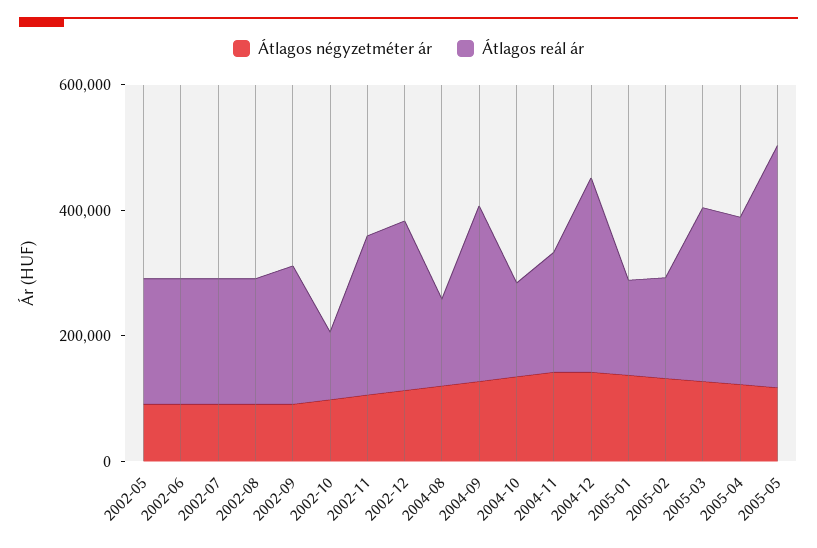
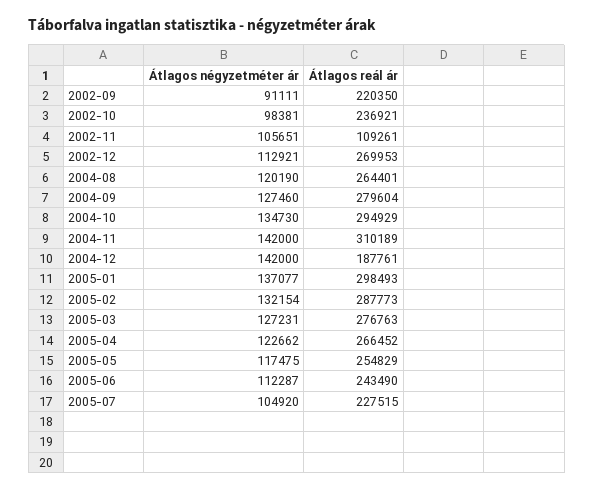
Átlagos négyzetméter ár, 2002-05: 100000 -> none
Átlagos reál ár, 2002-05: 200000 -> none
Átlagos négyzetméter ár, 2002-06: 100000 -> none
Átlagos reál ár, 2002-06: 200000 -> none
Átlagos négyzetméter ár, 2002-07: 100000 -> none
Átlagos reál ár, 2002-07: 200000 -> none
Átlagos négyzetméter ár, 2002-08: 100000 -> none
Átlagos reál ár, 2002-08: 200000 -> none
Átlagos reál ár, 2002-10: 100000 -> 236921
Átlagos reál ár, 2002-11: 250000 -> 109261
Átlagos reál ár, 2004-08: 150000 -> 264401
Átlagos reál ár, 2004-10: 150000 -> 294929
Átlagos reál ár, 2004-11: 200000 -> 310189
Átlagos reál ár, 2004-12: 300000 -> 187761
Átlagos reál ár, 2005-01: 150000 -> 298493
Átlagos reál ár, 2005-02: 150000 -> 287773
Átlagos reál ár, 2005-05: 400000 -> 254829
Átlagos négyzetméter ár, 2005-06: none -> 112287
Átlagos reál ár, 2005-06: none -> 243490
Átlagos négyzetméter ár, 2005-07: none -> 104920
Átlagos reál ár, 2005-07: none -> 227515

